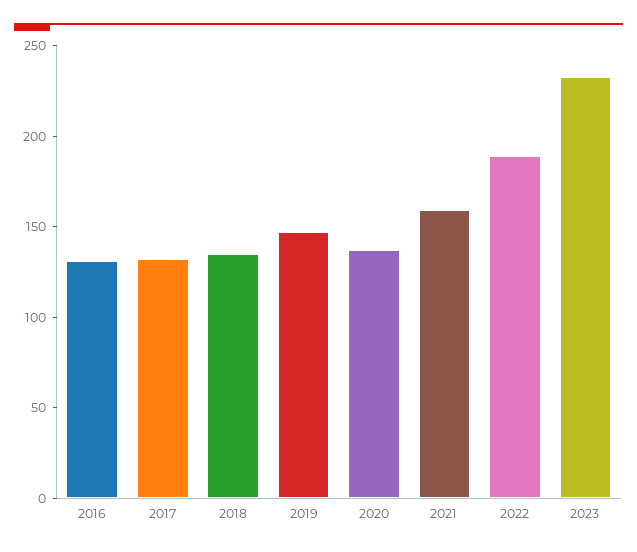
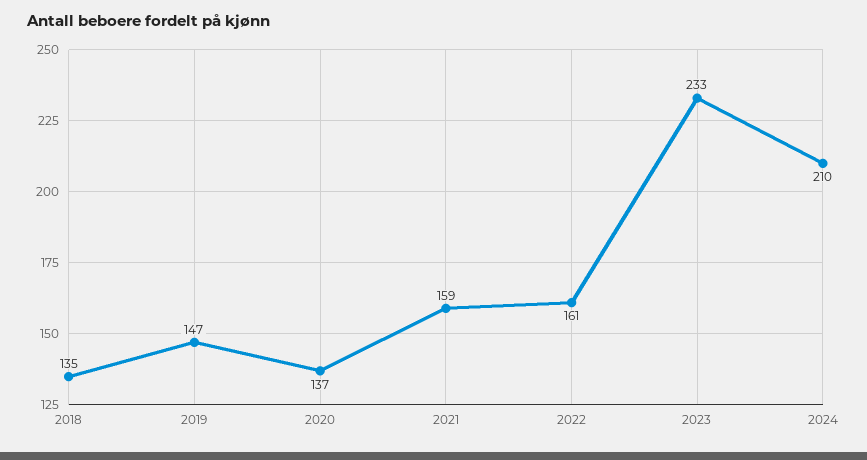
2016: 130 -> none
2017: 130 -> none
2022: 190 -> 161
2024: none -> 210

